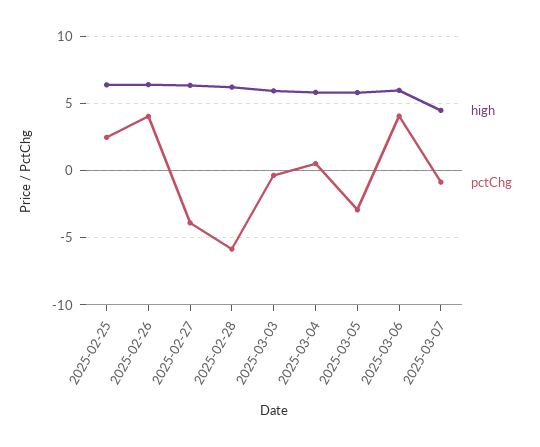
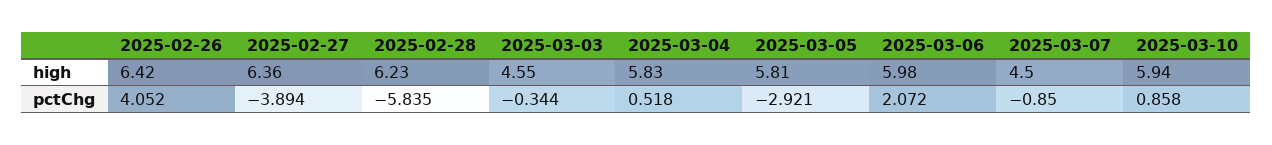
high, 2025-02-25: 6.5 -> none
pctChg, 2025-02-25: 2.5 -> none
high, 2025-03-03: 6 -> 4.55
pctChg, 2025-03-06: 4 -> 2.072
high, 2025-03-10: none -> 5.94
pctChg, 2025-03-10: none -> 0.858

